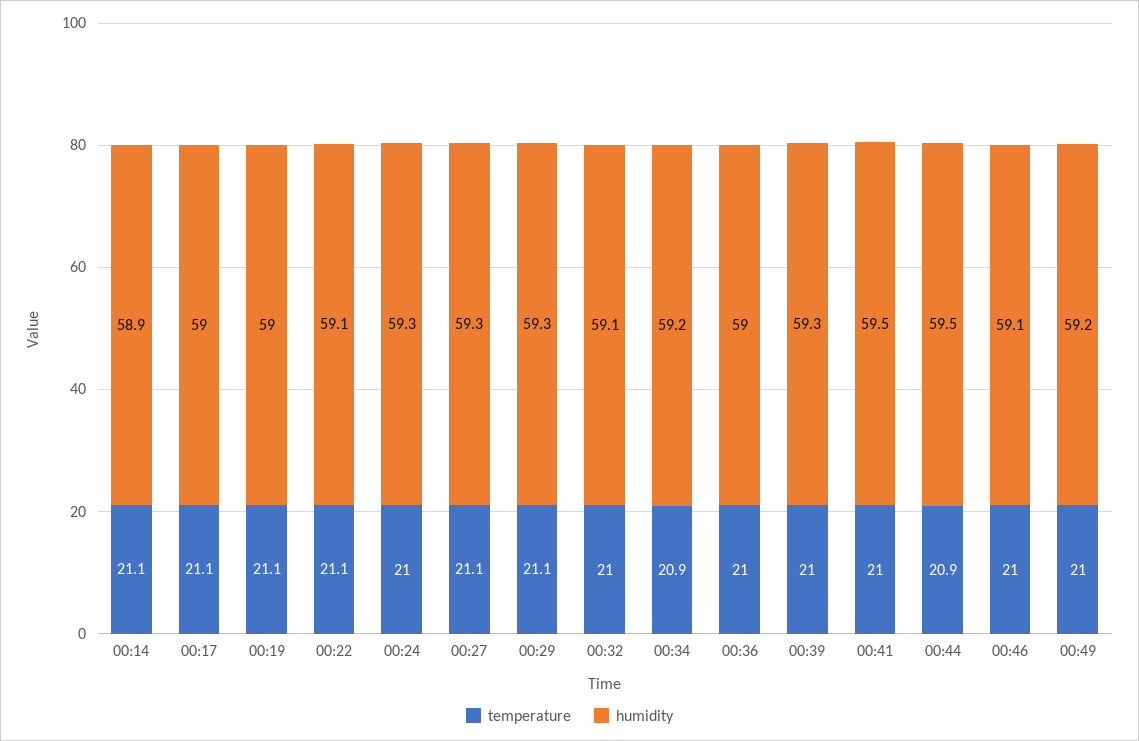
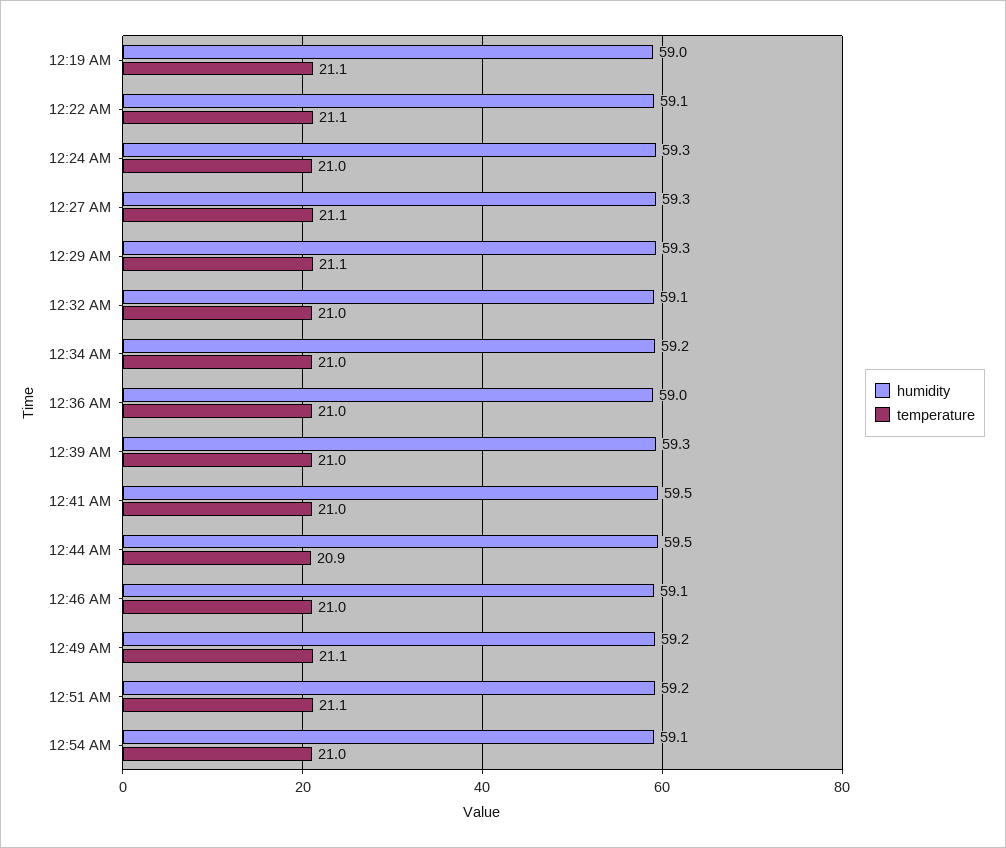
temperature, 00:14: 21.1 -> none
humidity, 00:14: 58.9 -> none
temperature, 00:17: 21.1 -> none
humidity, 00:17: 59 -> none
temperature, 00:34: 20.9 -> 21
temperature, 00:49: 21 -> 21.1
humidity, 12:51 AM: none -> 59.2
temperature, 12:51 AM: none -> 21.1
humidity, 12:54 AM: none -> 59.1
temperature, 12:54 AM: none -> 21

